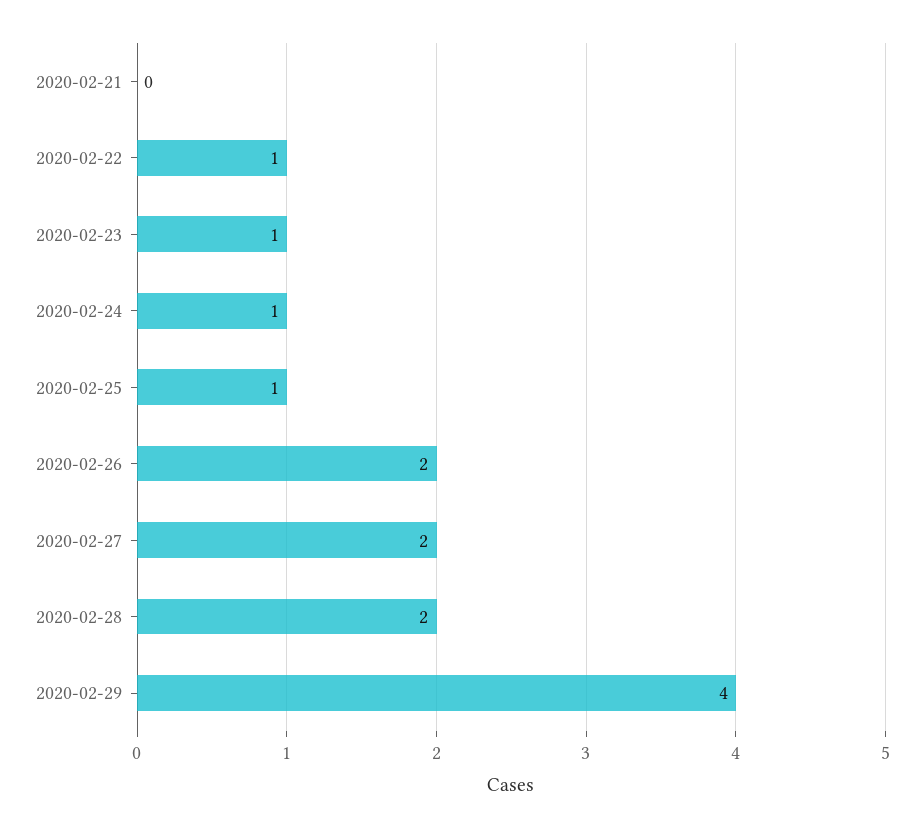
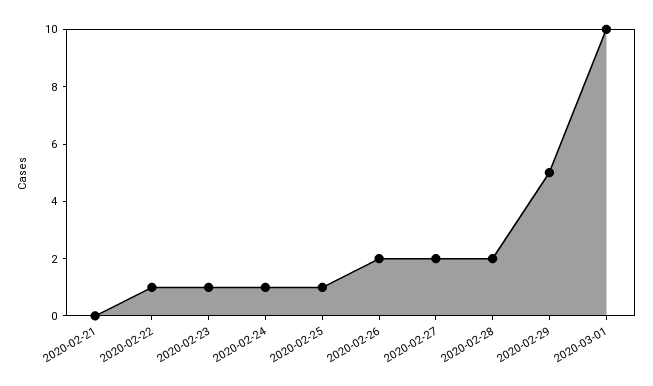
2020-02-29: 4 -> 5
2020-03-01: none -> 10

